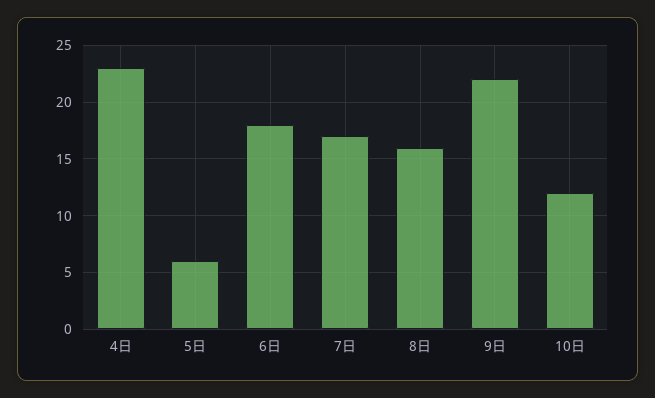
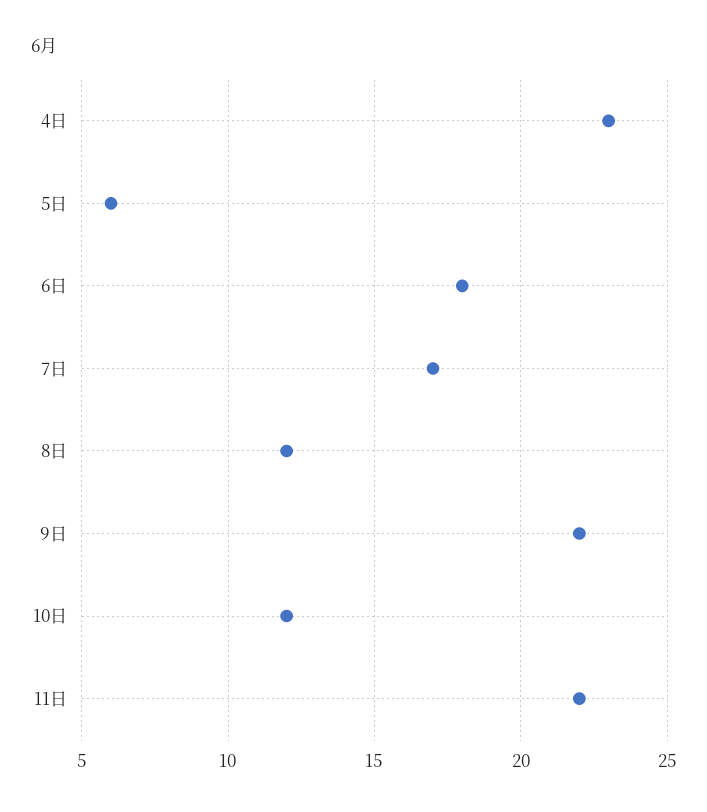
8日: 16 -> 12
11日: none -> 22

